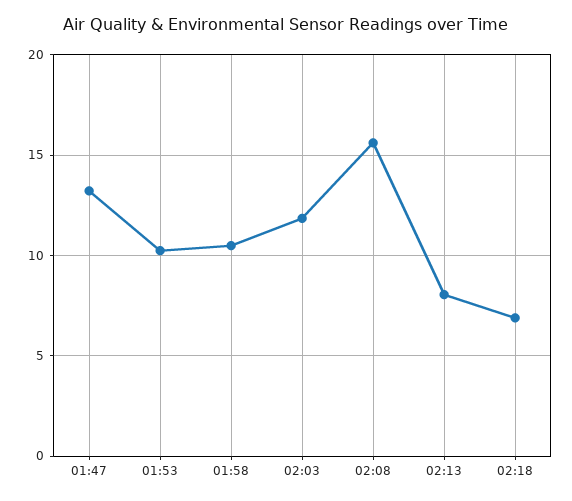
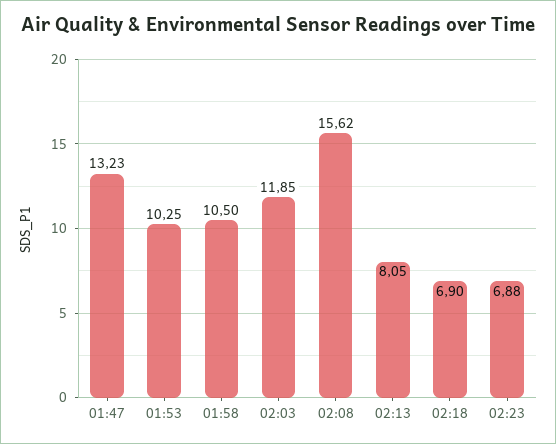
02:23: none -> 6.88

